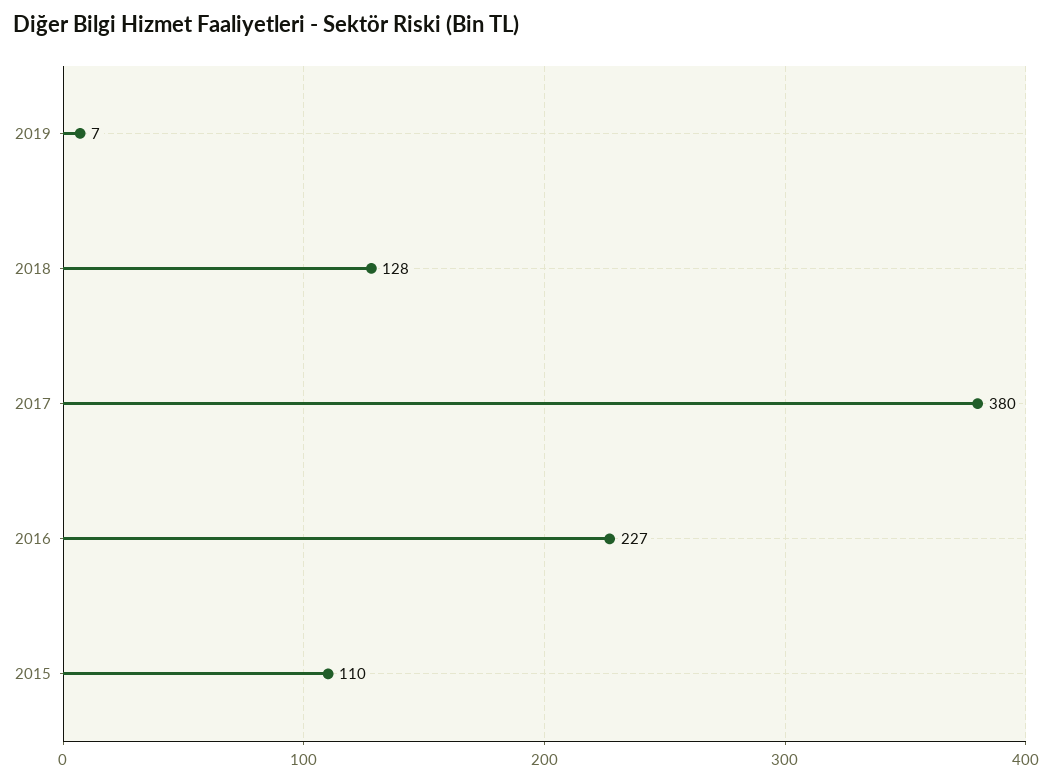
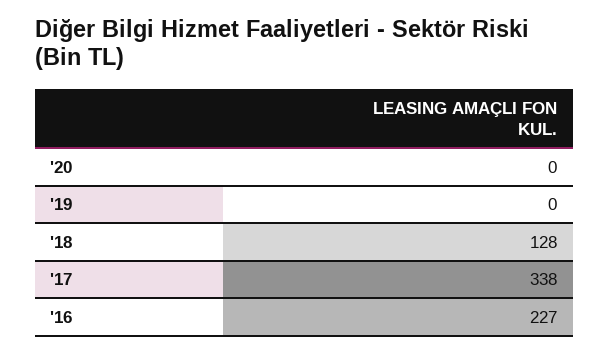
2019: 7 -> 0
2017: 380 -> 338
2015: 110 -> none
'20: none -> 0

